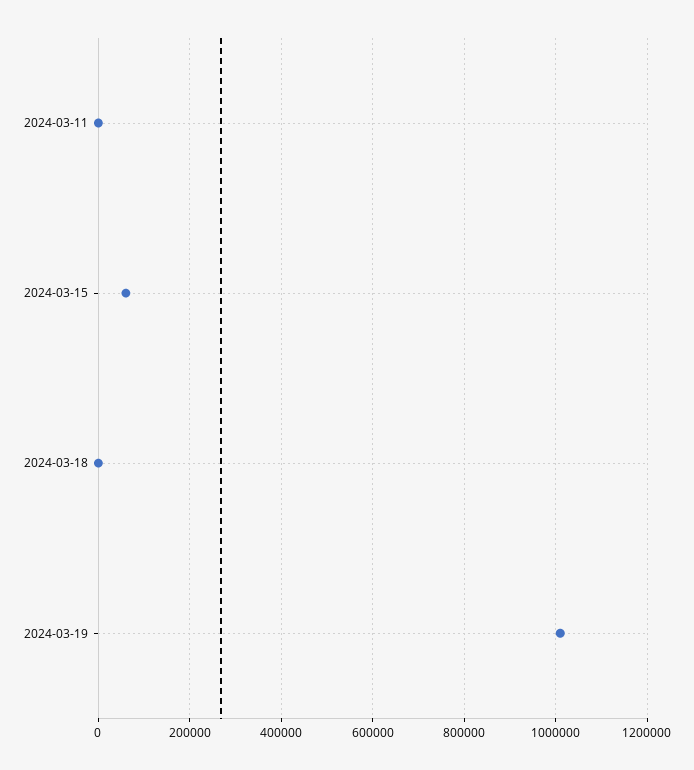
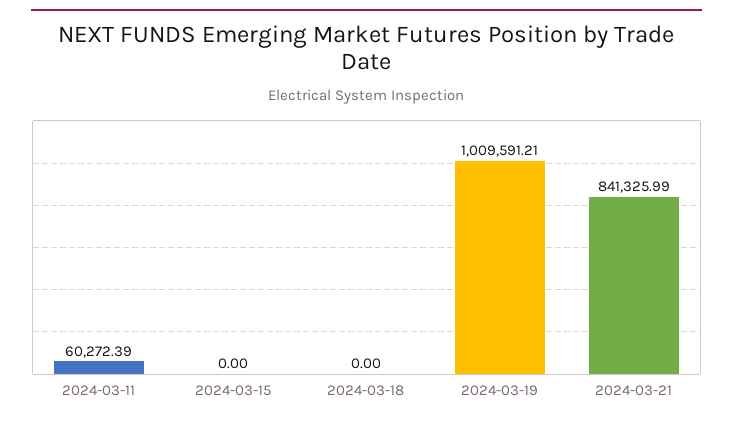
2024-03-11: 0 -> 60272.39
2024-03-15: 60000 -> 0
2024-03-21: none -> 841325.99

